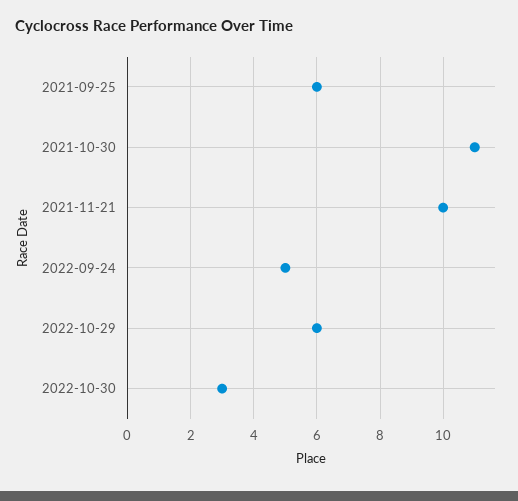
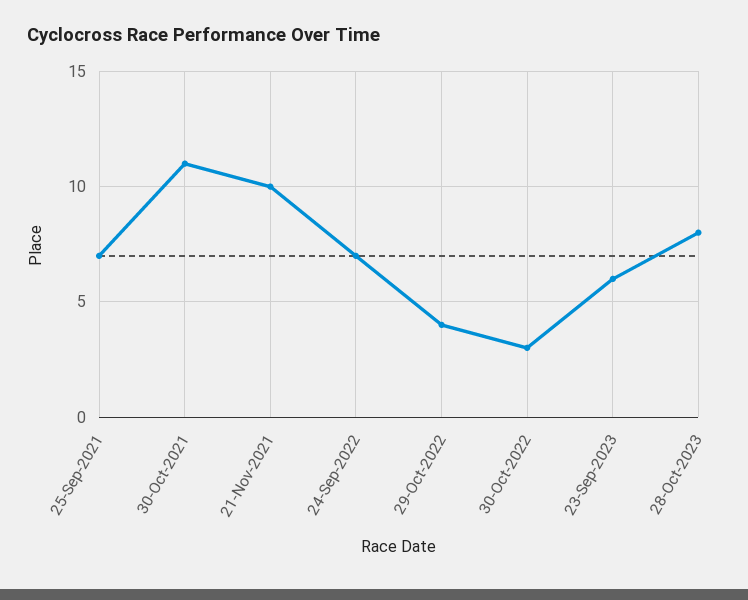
2021-09-25: 6 -> 7
2022-09-24: 5 -> 7
2022-10-29: 6 -> 4
23-Sep-2023: none -> 6
28-Oct-2023: none -> 8

